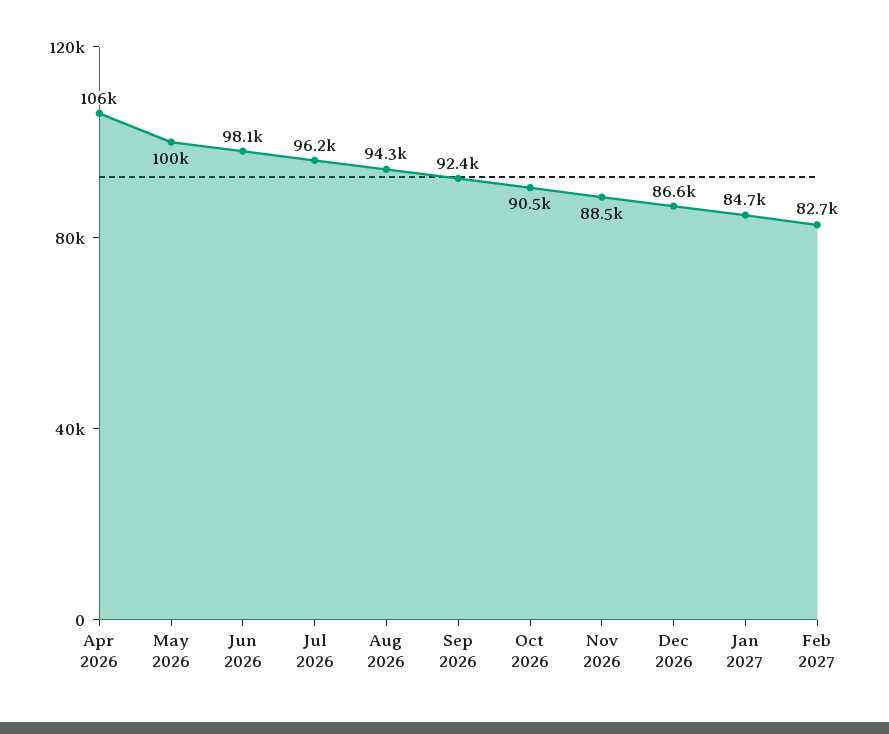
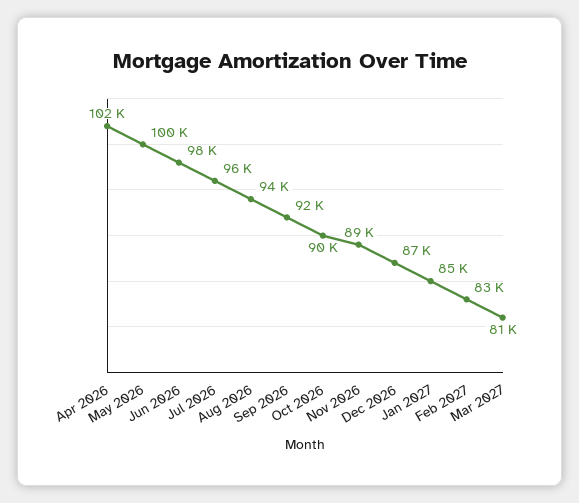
Apr 2026: 106000 -> 102000
Mar 2027: none -> 81000

